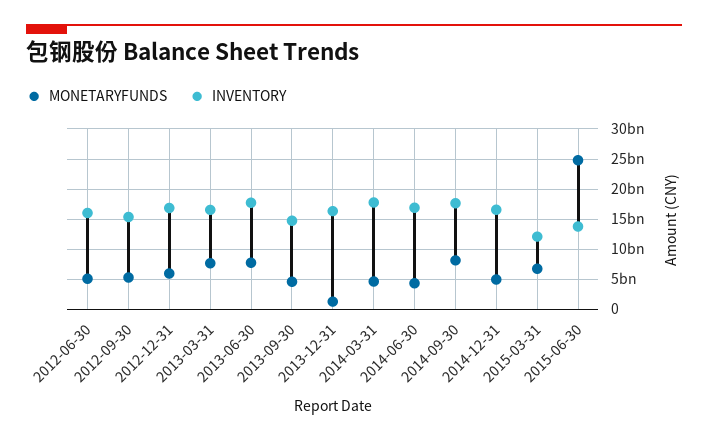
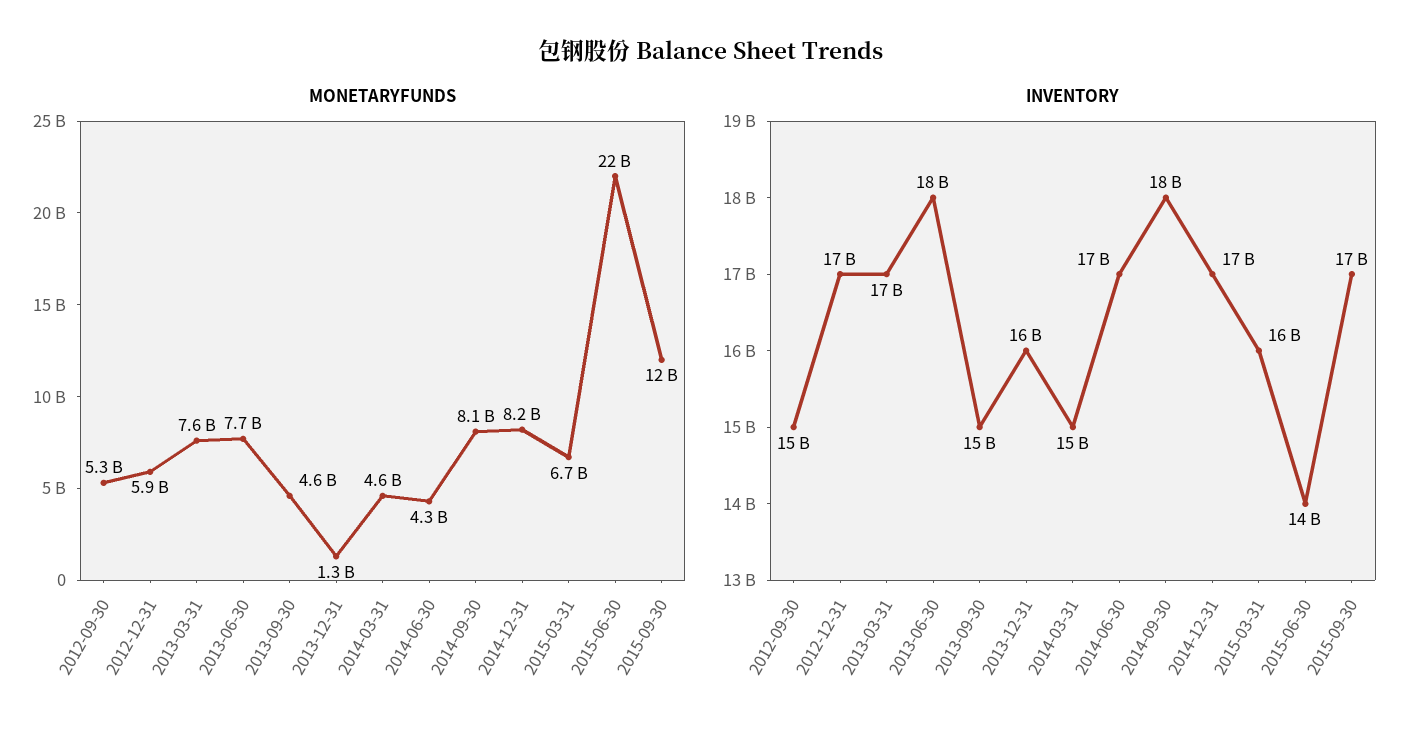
MONETARYFUNDS, 2012-06-30: 5000000000 -> none
INVENTORY, 2012-06-30: 16000000000 -> none
INVENTORY, 2014-03-31: 18000000000 -> 15000000000
MONETARYFUNDS, 2014-12-31: 5000000000 -> 8200000000
INVENTORY, 2015-03-31: 12000000000 -> 16000000000
MONETARYFUNDS, 2015-06-30: 25000000000 -> 22000000000
MONETARYFUNDS, 2015-09-30: none -> 12000000000
INVENTORY, 2015-09-30: none -> 17000000000

